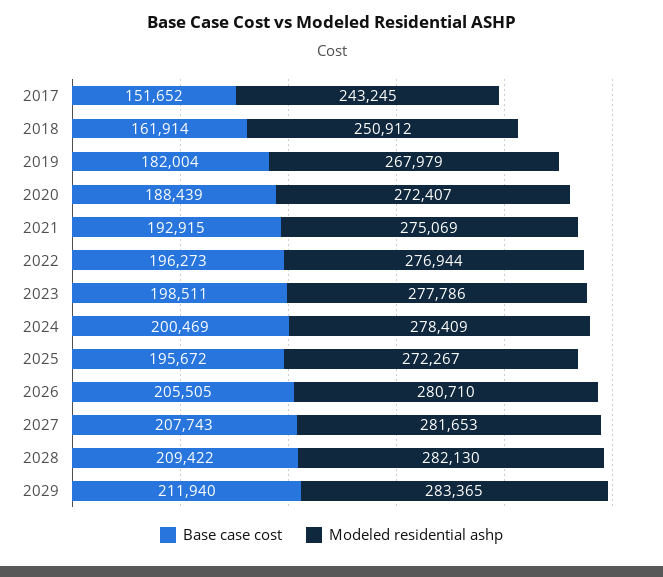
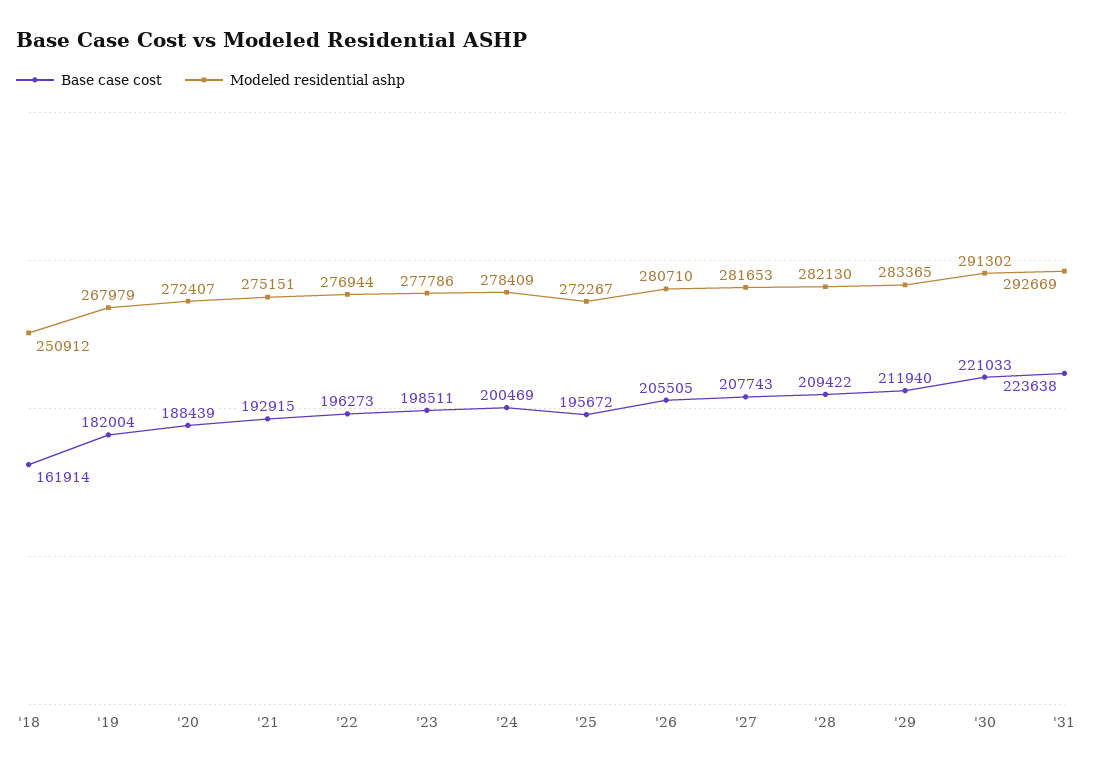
Base case cost, 2017: 151652 -> none
Modeled residential ashp, 2017: 243245 -> none
Modeled residential ashp, 2021: 275069 -> 275151
Base case cost, '30: none -> 221033
Modeled residential ashp, '30: none -> 291302
Base case cost, '31: none -> 223638
Modeled residential ashp, '31: none -> 292669

